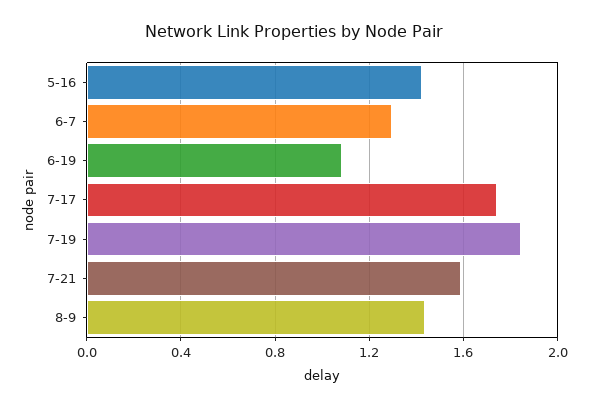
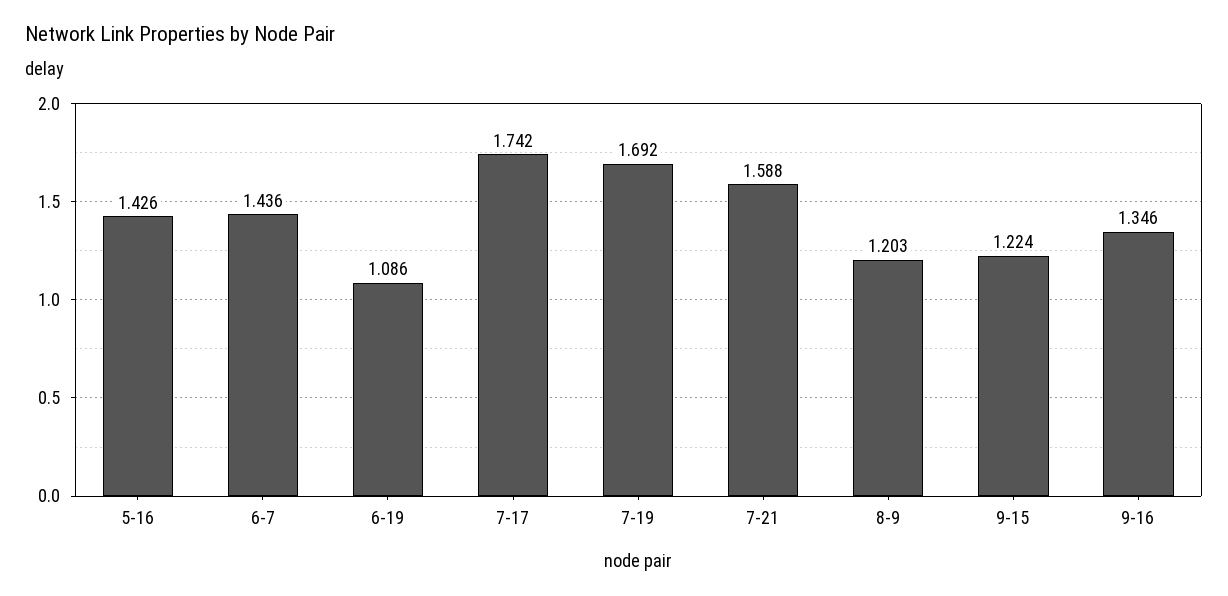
6-7: 1.3 -> 1.436
7-19: 1.85 -> 1.692
8-9: 1.45 -> 1.203
9-15: none -> 1.224
9-16: none -> 1.346

